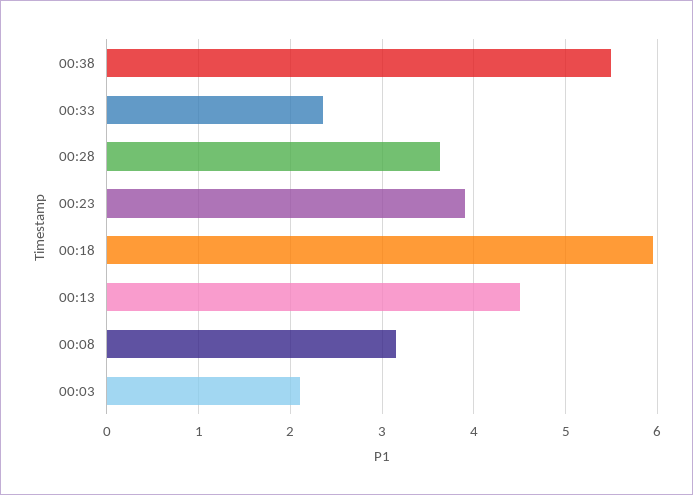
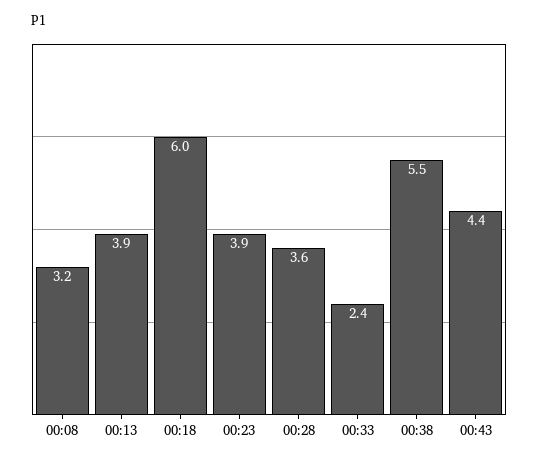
00:13: 4.5 -> 3.9
00:03: 2.1 -> none
00:43: none -> 4.4

